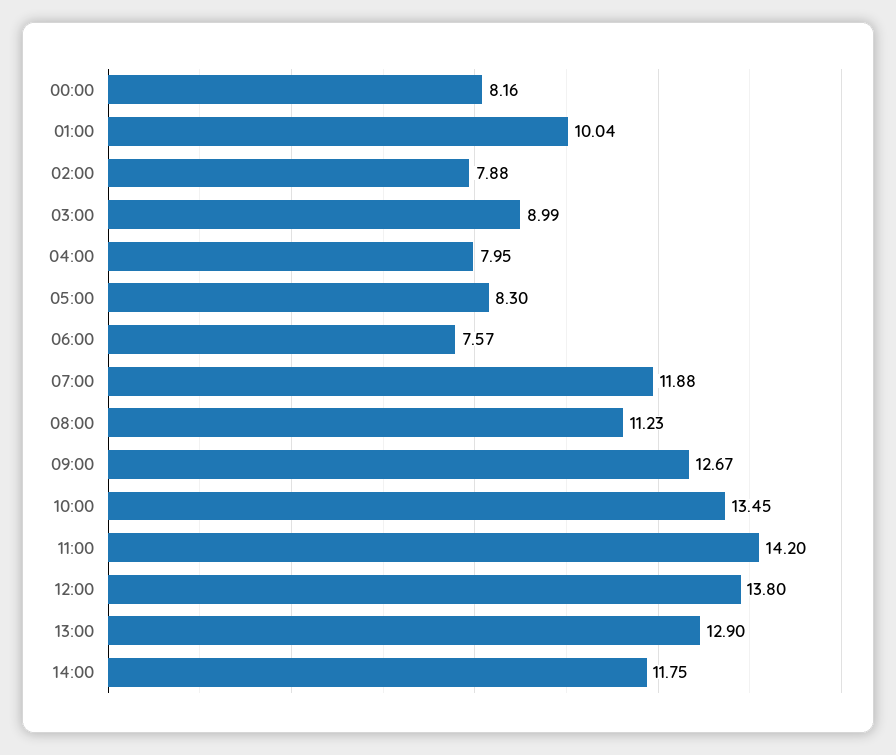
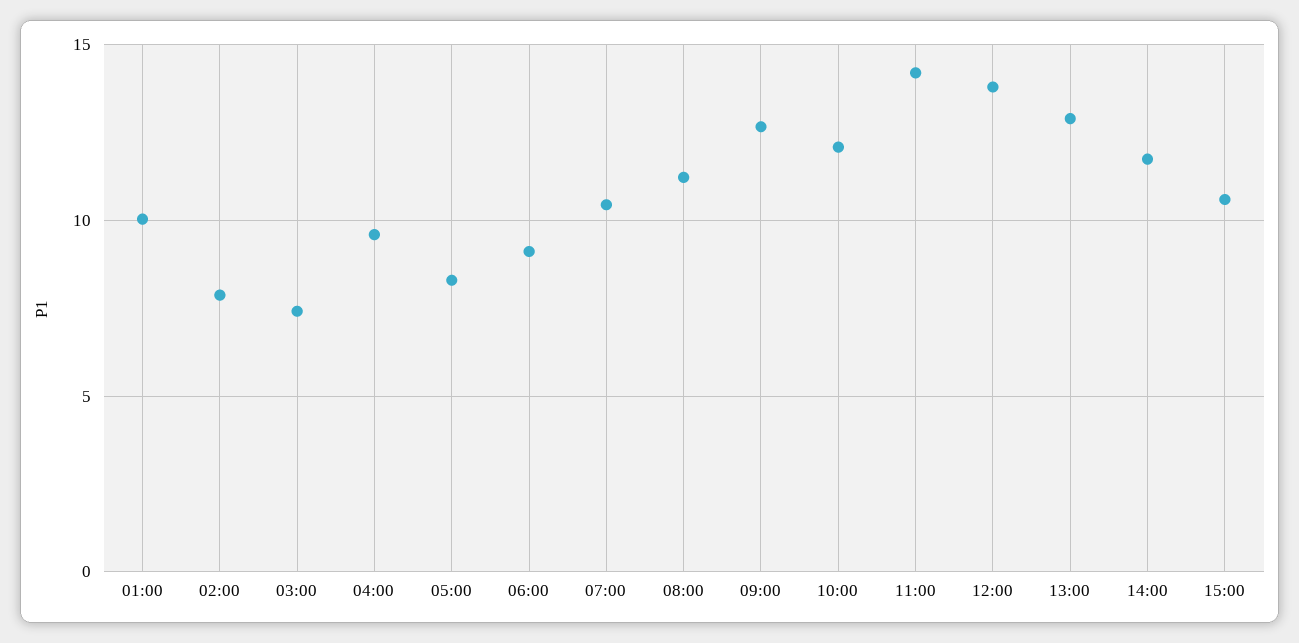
00:00: 8.16 -> none
03:00: 8.99 -> 7.5
04:00: 7.95 -> 9.5
06:00: 7.57 -> 9
07:00: 11.88 -> 10.5
10:00: 13.45 -> 12
15:00: none -> 10.5

